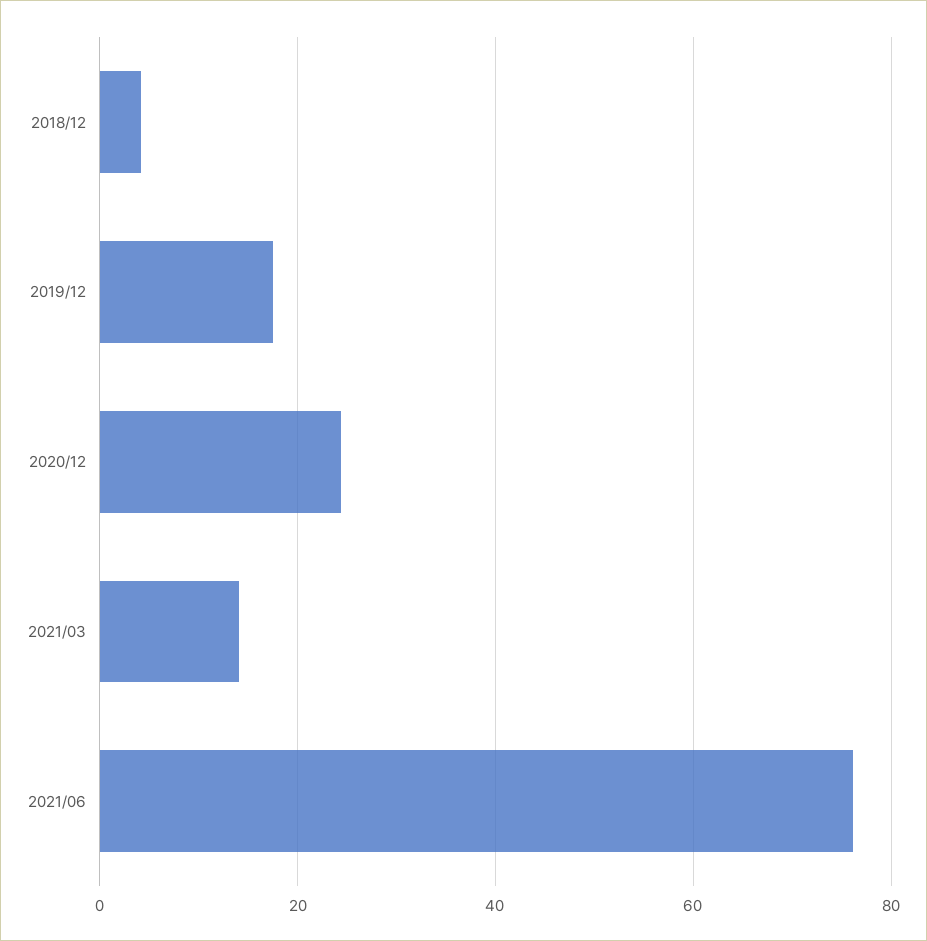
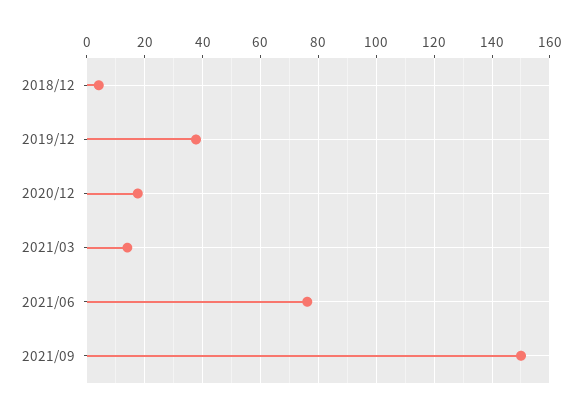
2019/12: 18 -> 37.5
2020/12: 24 -> 17.5
2021/09: none -> 150

